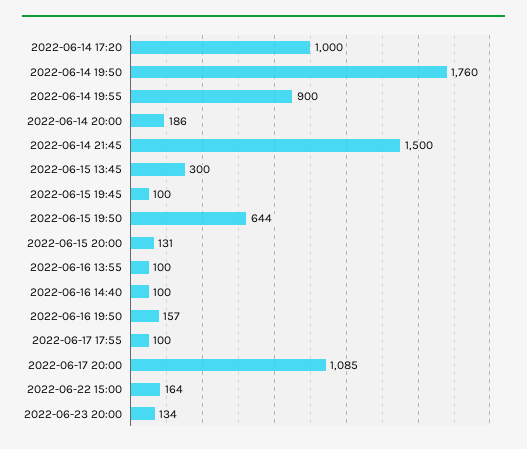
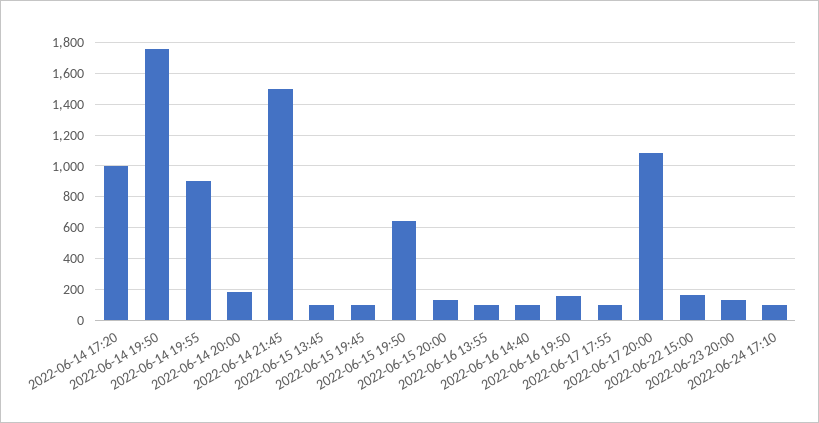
2022-06-15 13:45: 300 -> 100
2022-06-24 17:10: none -> 100

